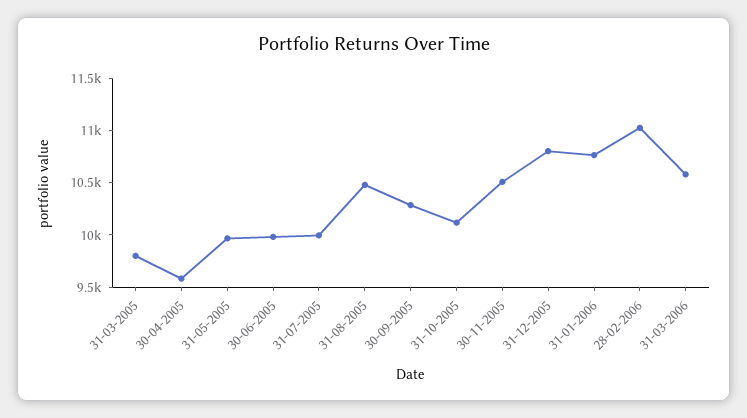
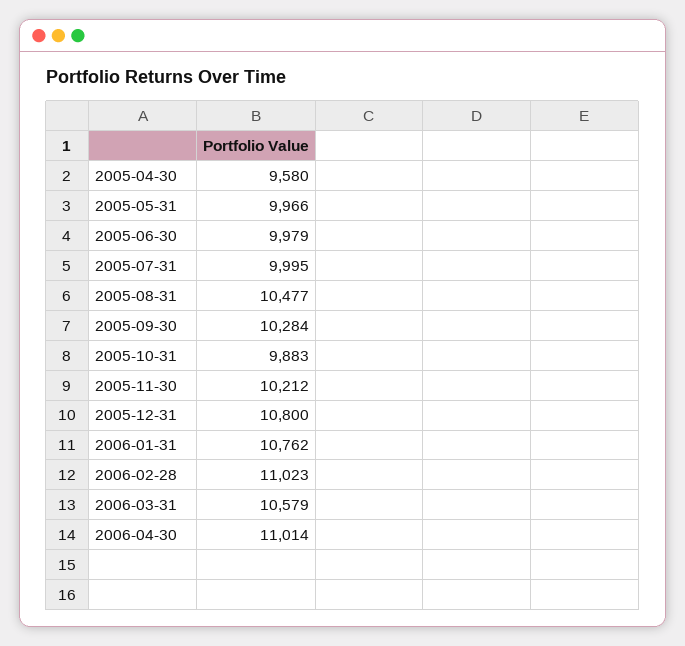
31-03-2005: 9800 -> none
31-10-2005: 10100 -> 9883
30-11-2005: 10500 -> 10212
2006-04-30: none -> 11014

